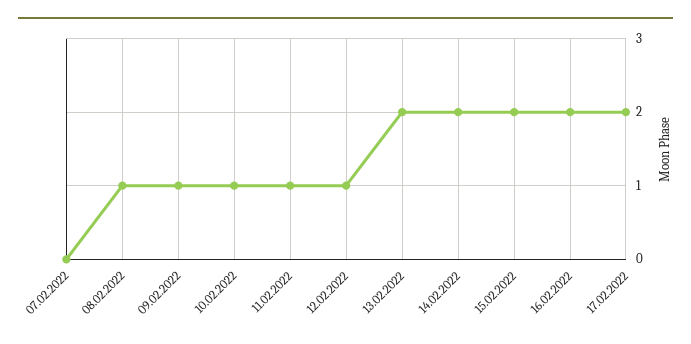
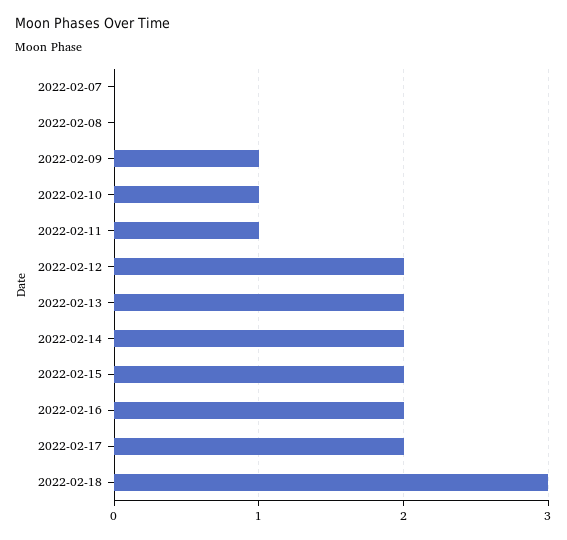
08.02.2022: 1 -> 0
12.02.2022: 1 -> 2
2022-02-18: none -> 3

